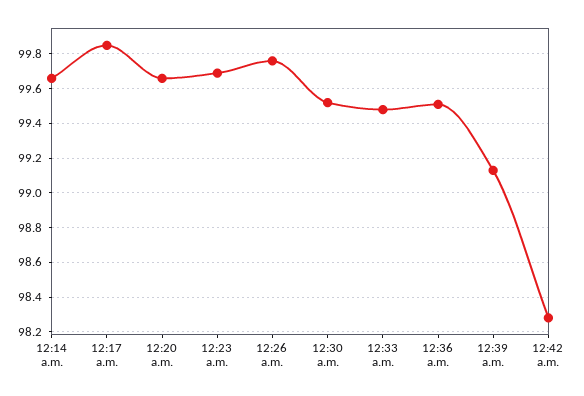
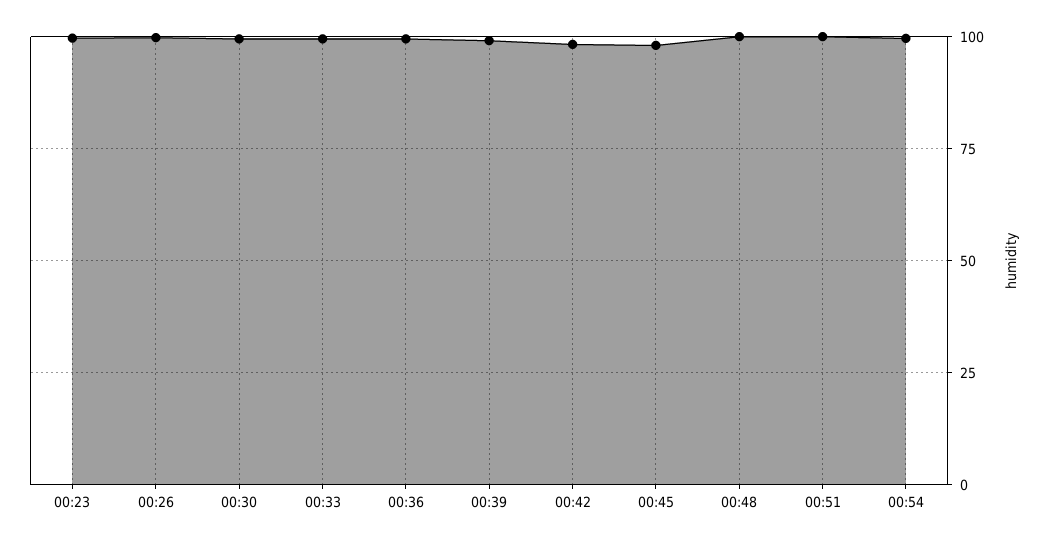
12:14 a.m.: 99.65 -> none
12:17 a.m.: 99.85 -> none
12:20 a.m.: 99.65 -> none
00:45: none -> 97.5
00:48: none -> 100
00:51: none -> 100
00:54: none -> 100

